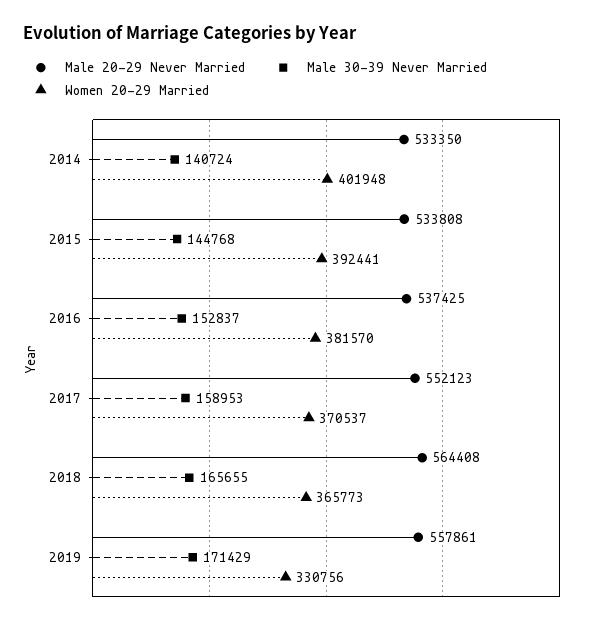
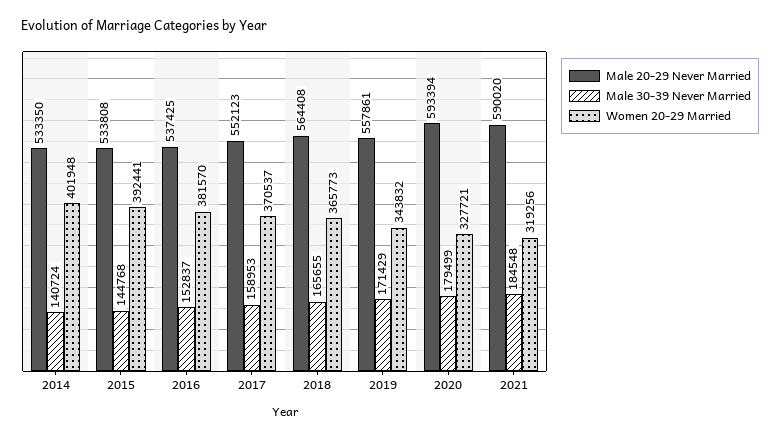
Women 20-29 Married, 2019: 330756 -> 343832
Male 20-29 Never Married, 2020: none -> 593394
Male 30-39 Never Married, 2020: none -> 179499
Women 20-29 Married, 2020: none -> 327721
Male 20-29 Never Married, 2021: none -> 590020
Male 30-39 Never Married, 2021: none -> 184548
Women 20-29 Married, 2021: none -> 319256

